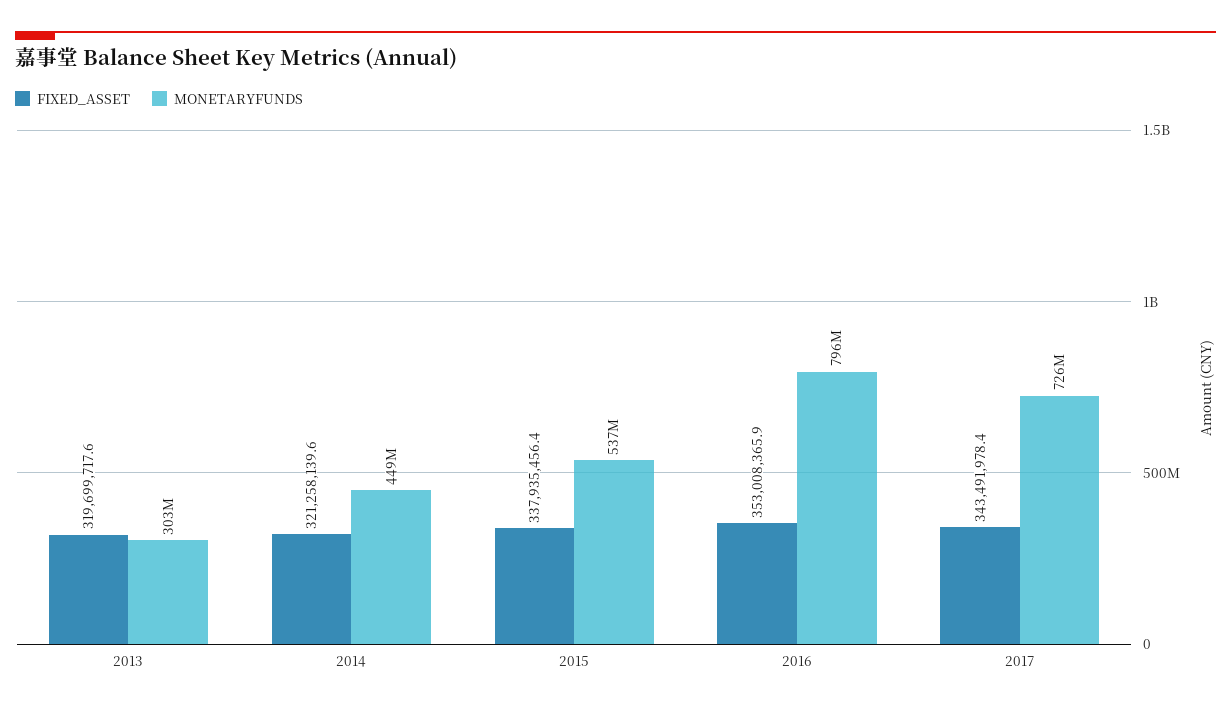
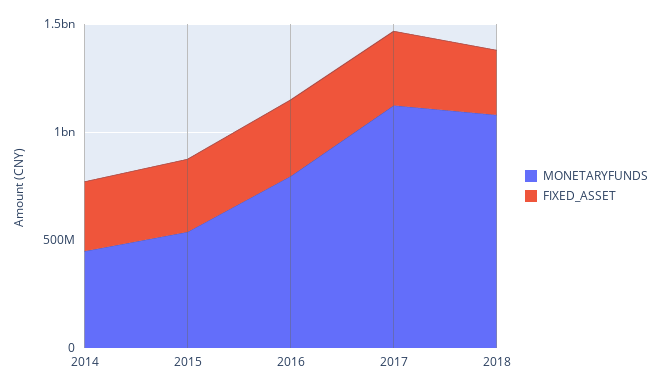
FIXED_ASSET, 2013: 319699717.6 -> none
MONETARYFUNDS, 2013: 303000000 -> none
MONETARYFUNDS, 2017: 726000000 -> 1100000000
MONETARYFUNDS, 2018: none -> 1100000000
FIXED_ASSET, 2018: none -> 300000000

